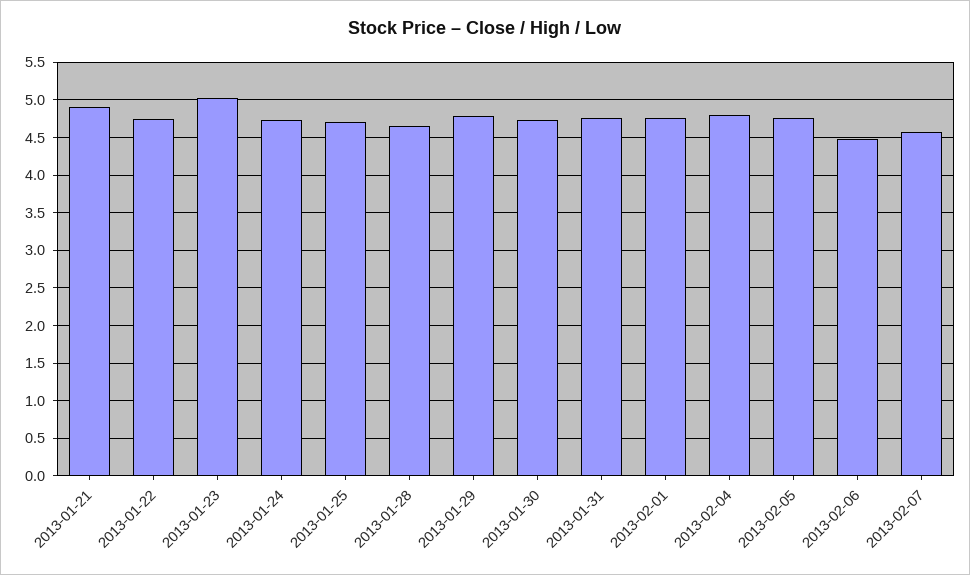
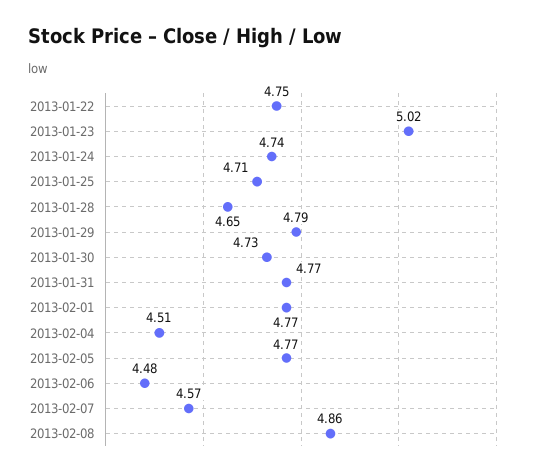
2013-01-21: 4.9 -> none
2013-02-04: 4.8 -> 4.51
2013-02-08: none -> 4.86

